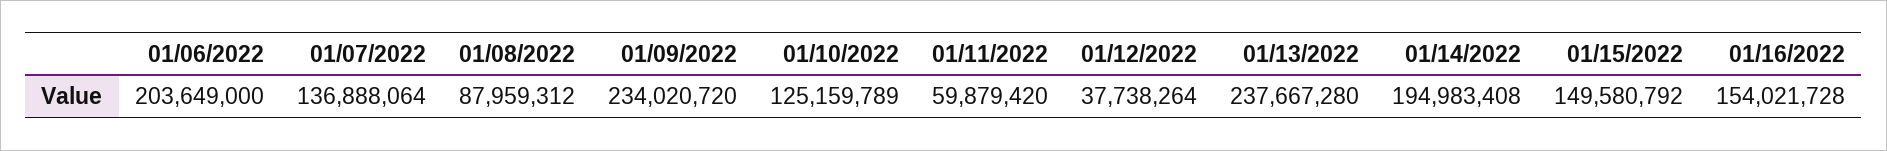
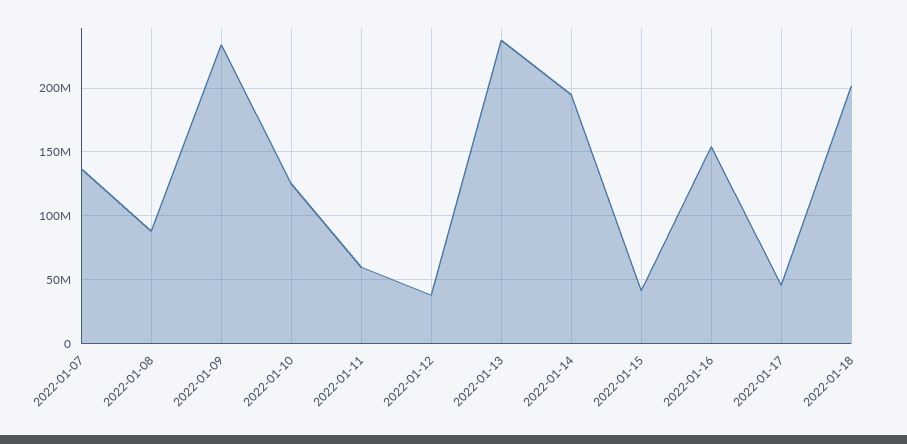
01/06/2022: 203649000 -> none
01/15/2022: 149580792 -> 40000000
2022-01-17: none -> 45000000
2022-01-18: none -> 200000000

